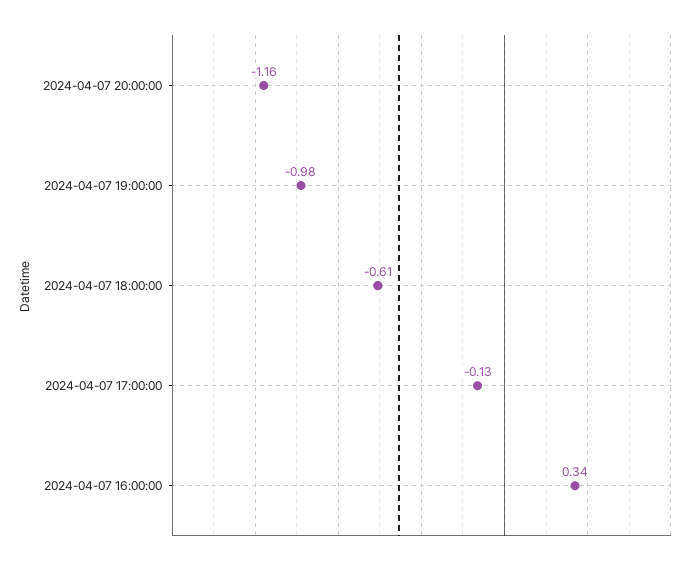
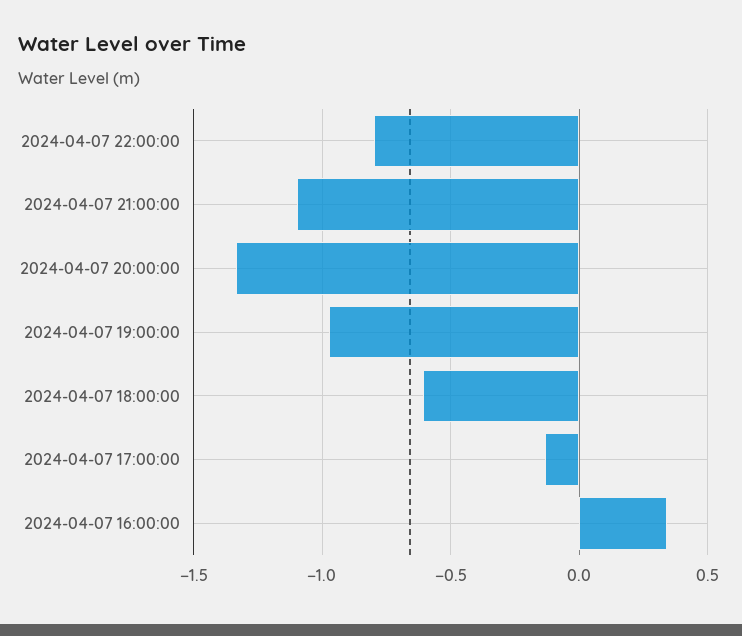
2024-04-07 20:00:00: -1.16 -> -1.35
2024-04-07 22:00:00: none -> -0.8
2024-04-07 21:00:00: none -> -1.1

